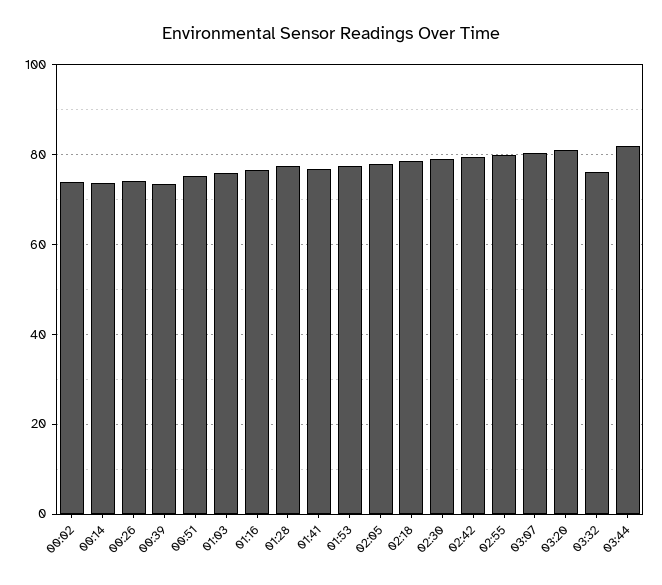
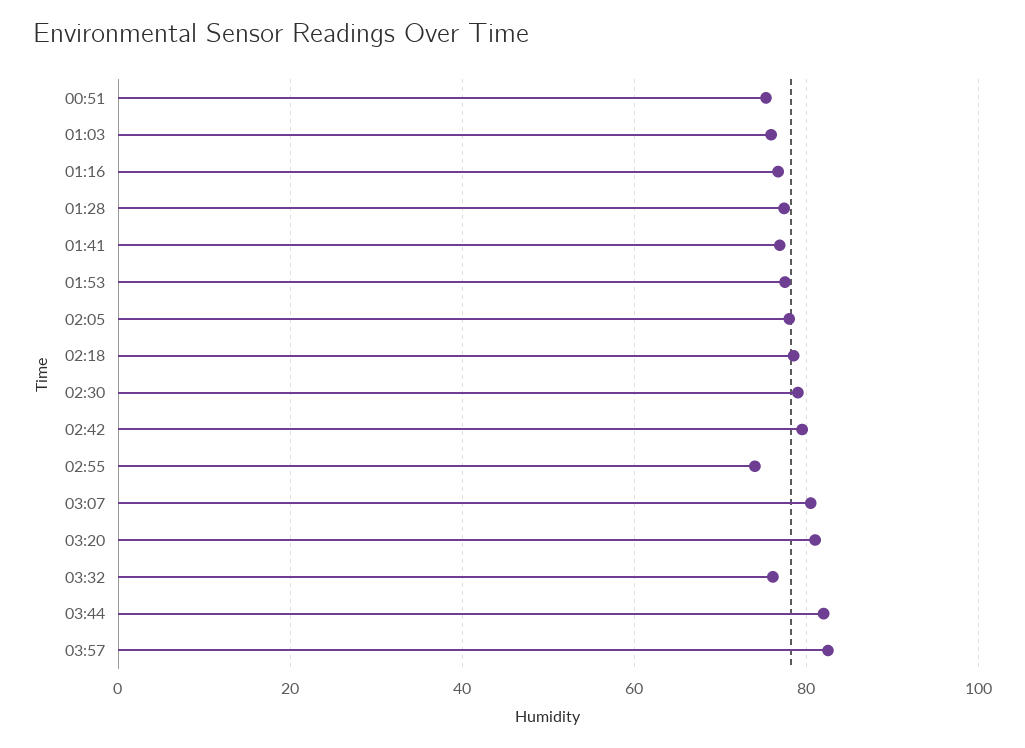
00:02: 74 -> none
00:14: 74 -> none
00:26: 74 -> none
00:39: 74 -> none
02:55: 80 -> 74
03:57: none -> 82

